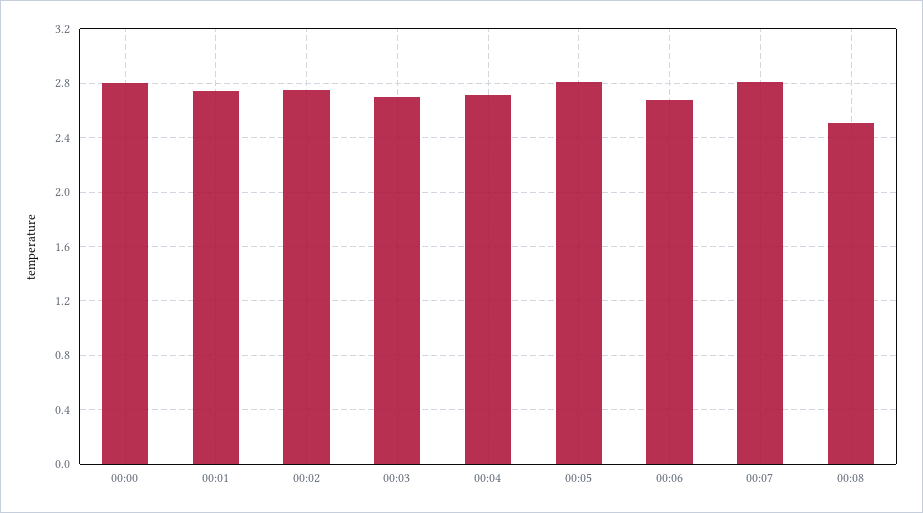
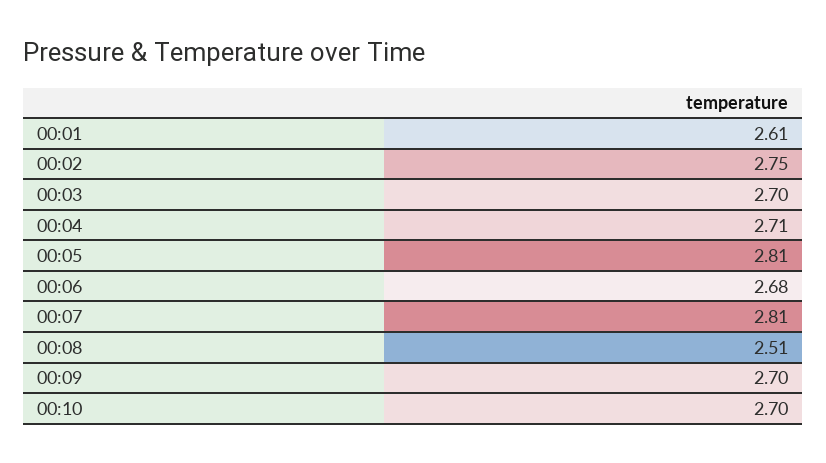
00:00: 2.8 -> none
00:01: 2.75 -> 2.61
00:09: none -> 2.7
00:10: none -> 2.7

